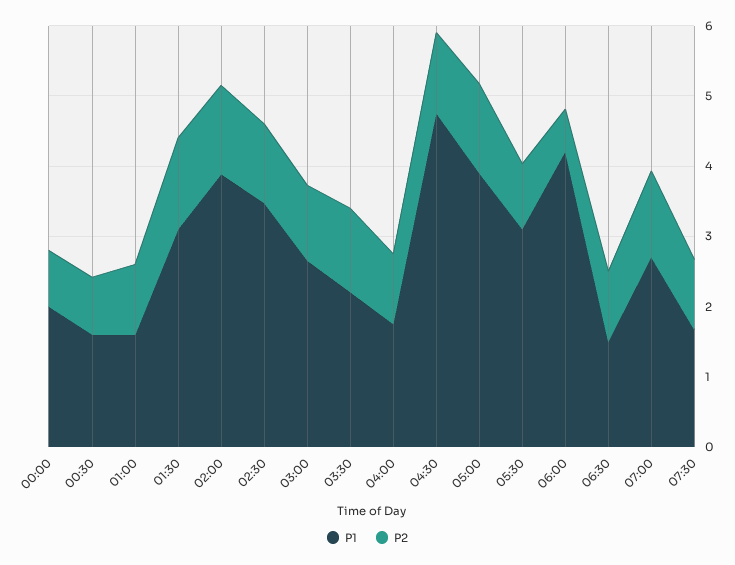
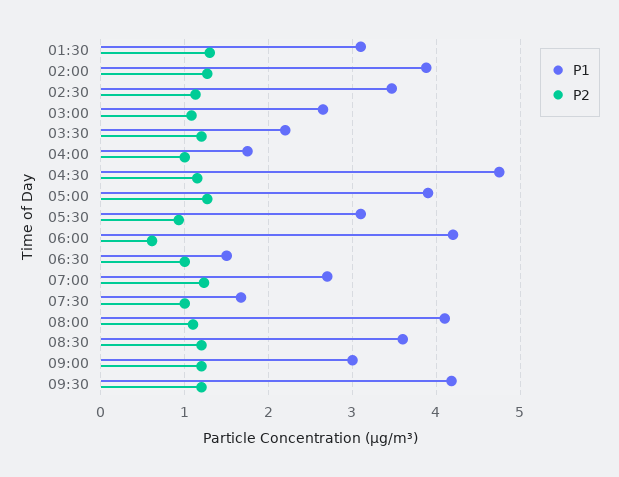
P1, 00:00: 2 -> none
P2, 00:00: 0.8 -> none
P1, 00:30: 1.6 -> none
P2, 00:30: 0.8 -> none
P1, 01:00: 1.6 -> none
P2, 01:00: 1 -> none
P1, 08:00: none -> 4.1
P2, 08:00: none -> 1.1
P1, 08:30: none -> 3.6
P2, 08:30: none -> 1.2
P1, 09:00: none -> 3
P2, 09:00: none -> 1.2
P1, 09:30: none -> 4.2
P2, 09:30: none -> 1.2

